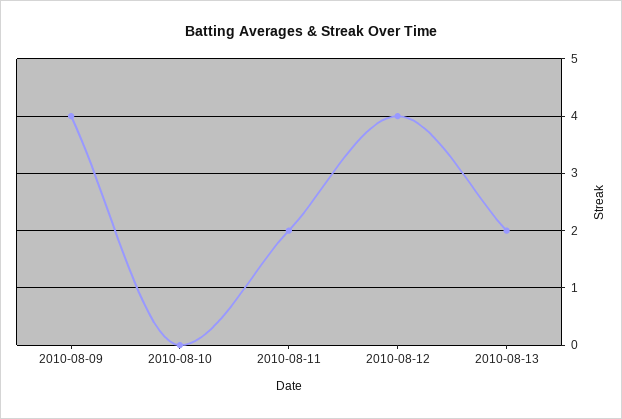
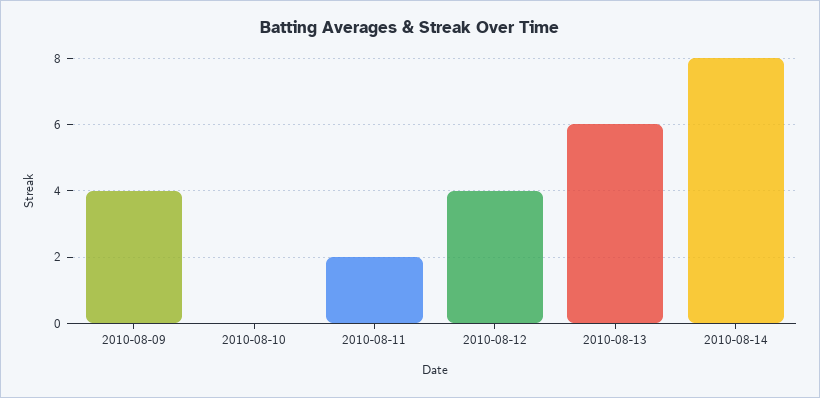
2010-08-13: 2 -> 6
2010-08-14: none -> 8

